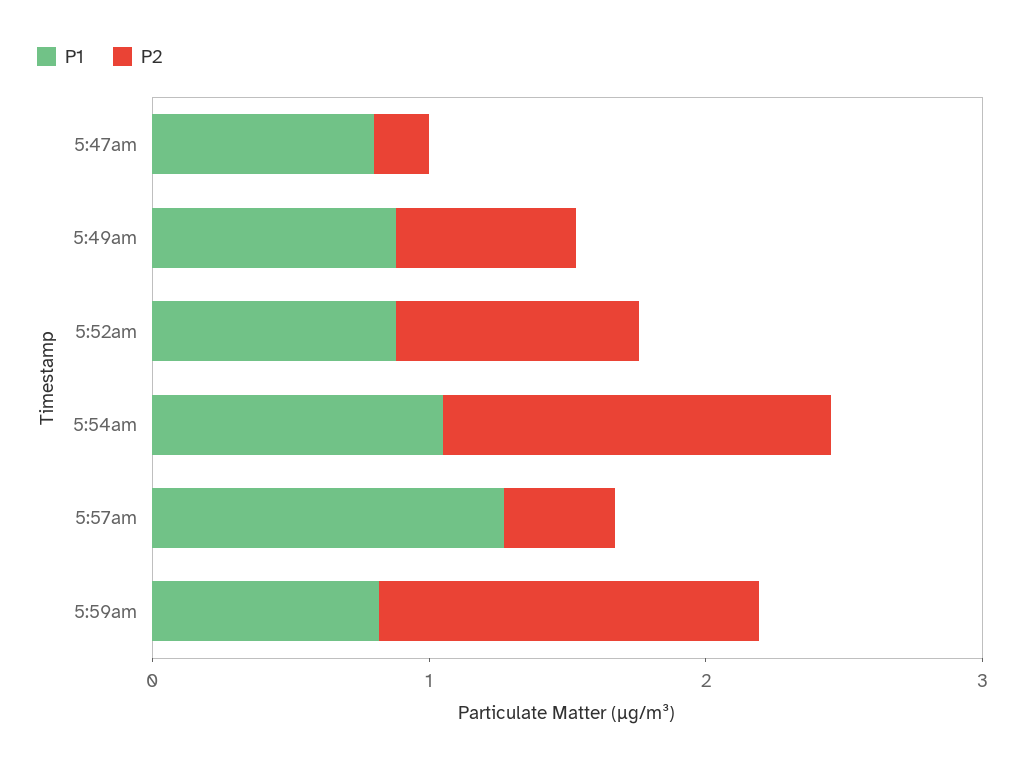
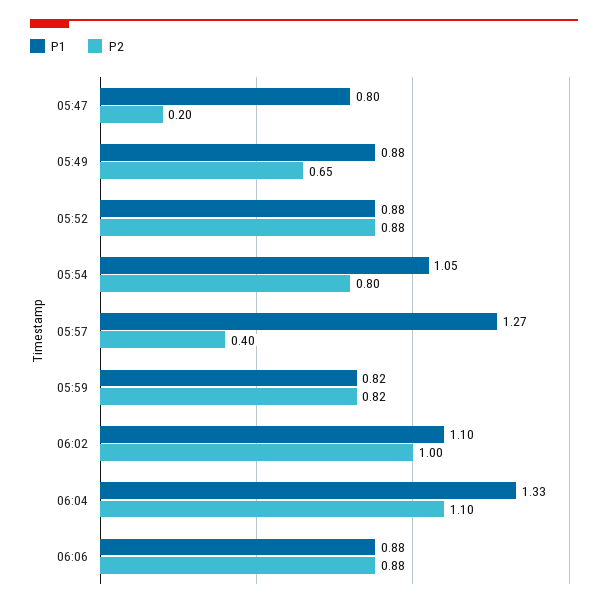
P2, 5:54am: 1.4 -> 0.8
P2, 5:59am: 1.4 -> 0.82
P1, 06:02: none -> 1.1
P2, 06:02: none -> 1
P1, 06:04: none -> 1.33
P2, 06:04: none -> 1.1
P1, 06:06: none -> 0.88
P2, 06:06: none -> 0.88

